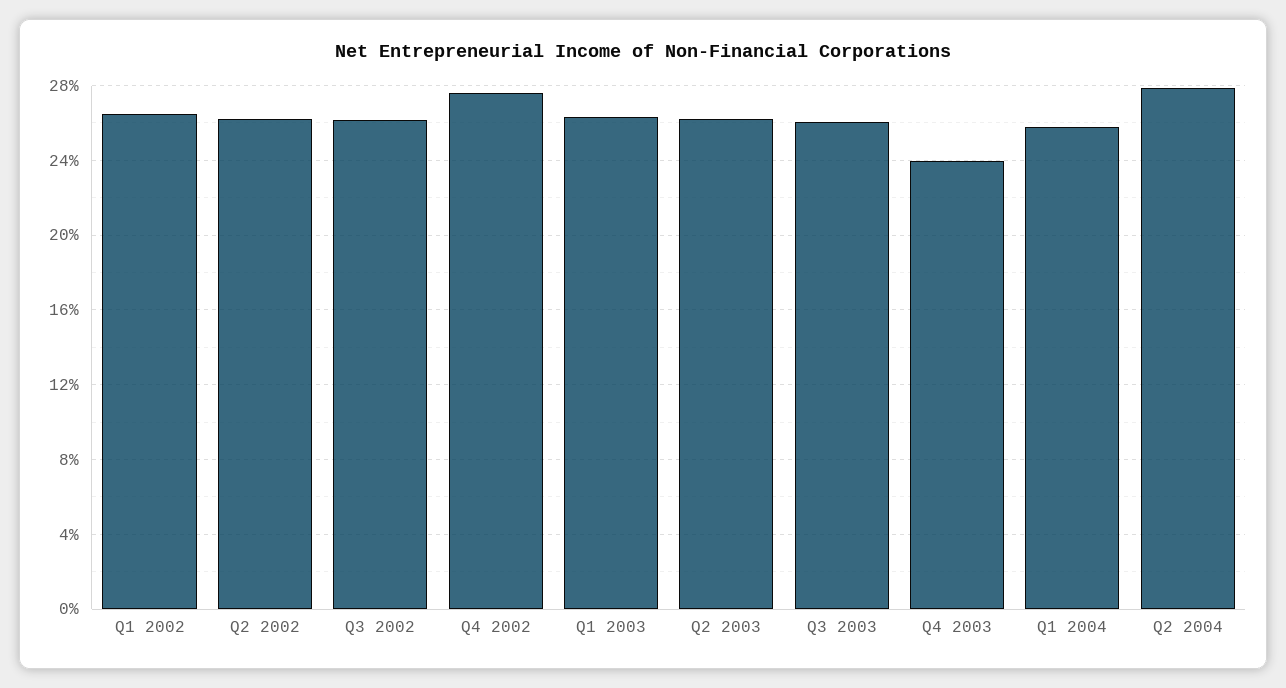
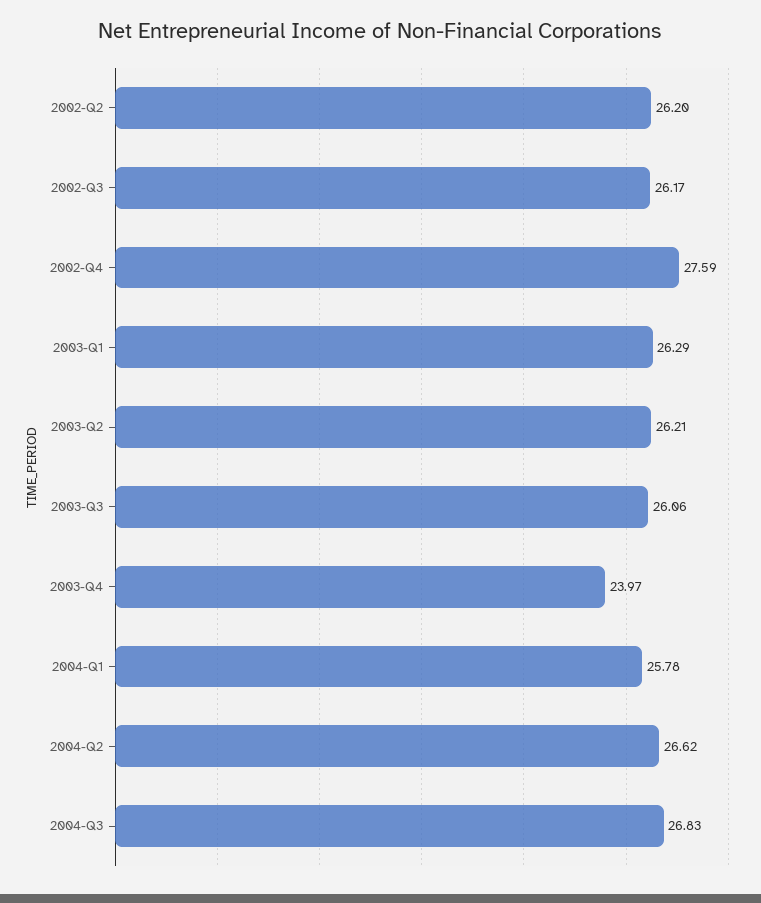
Q1 2002: 26.5 -> none
Q2 2004: 28 -> 26.62
2004-Q3: none -> 26.83

